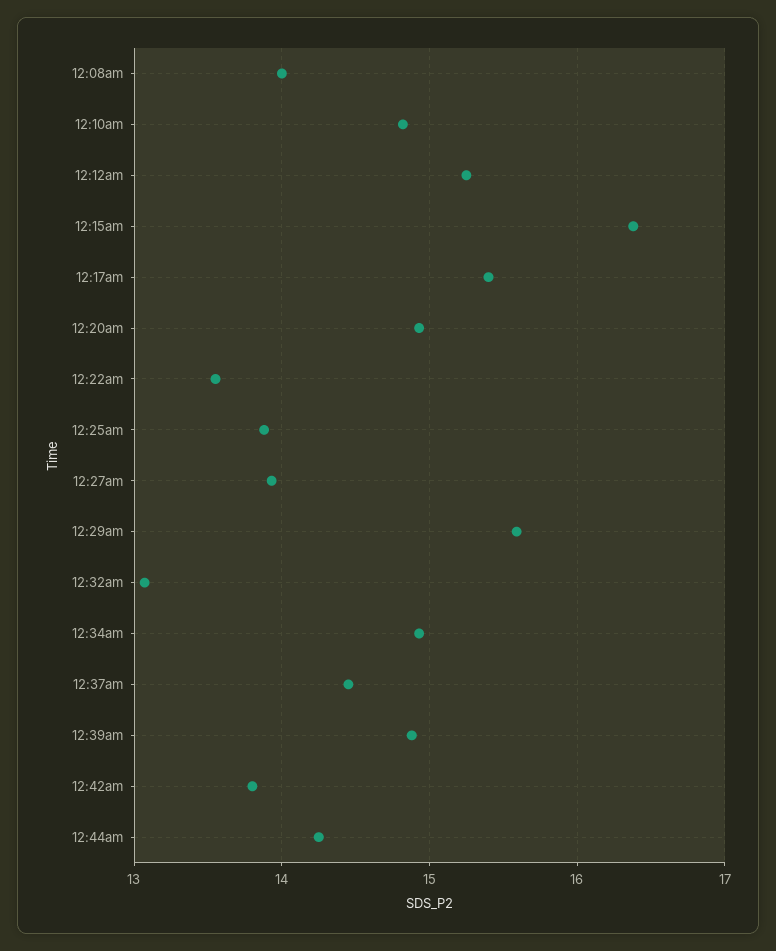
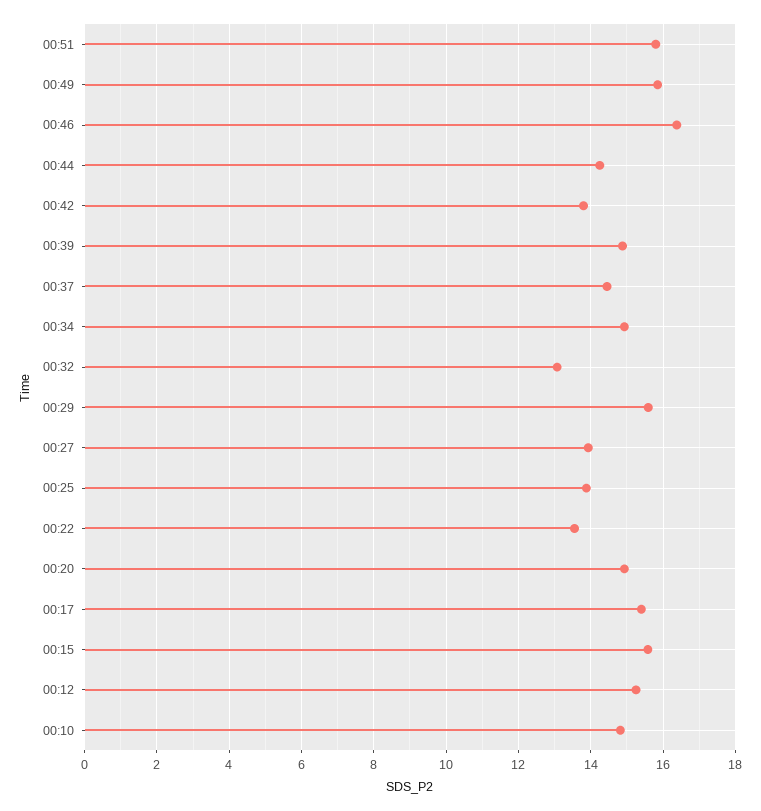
12:08am: 14 -> none
12:15am: 16.4 -> 15.6
00:51: none -> 15.8
00:49: none -> 15.8
00:46: none -> 16.4

